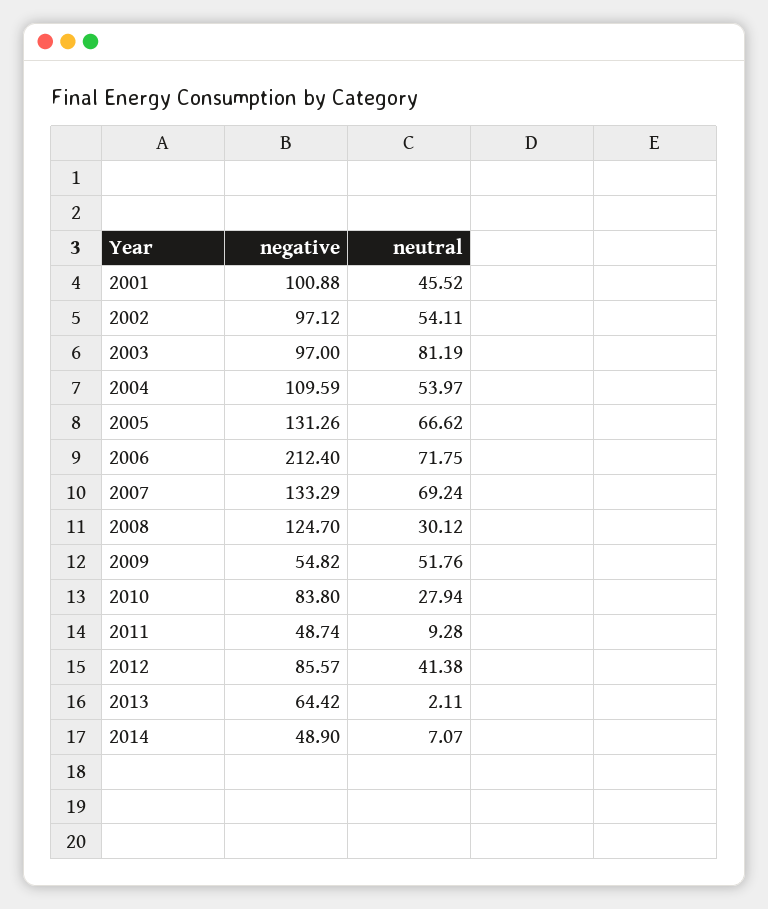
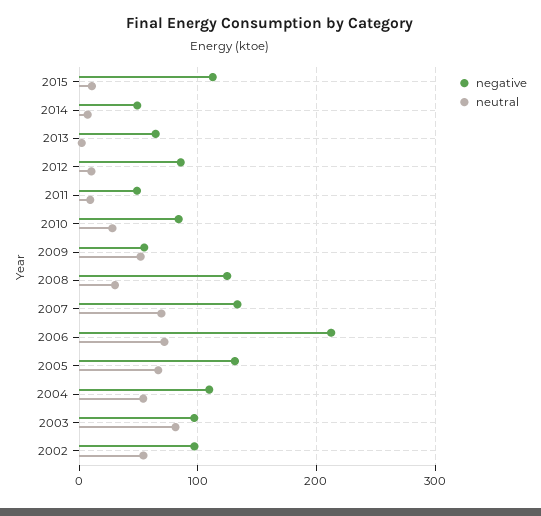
negative, 2001: 100.88 -> none
neutral, 2001: 45.52 -> none
neutral, 2012: 41.38 -> 10
negative, 2015: none -> 110
neutral, 2015: none -> 10

